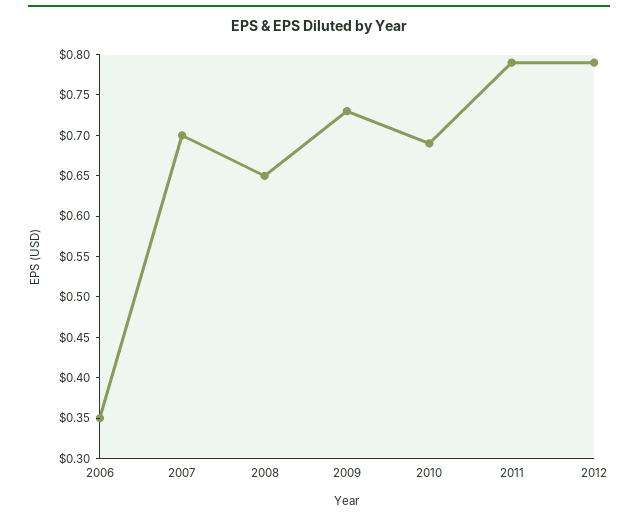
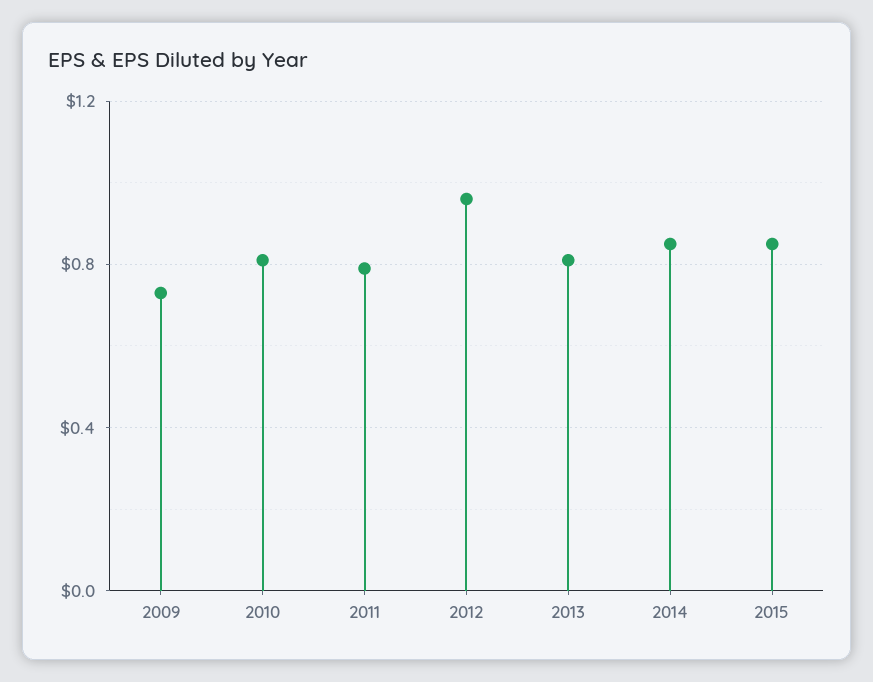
2006: 0.35 -> none
2007: 0.7 -> none
2008: 0.65 -> none
2010: 0.69 -> 0.8
2012: 0.79 -> 0.95
2013: none -> 0.8
2014: none -> 0.85
2015: none -> 0.85

